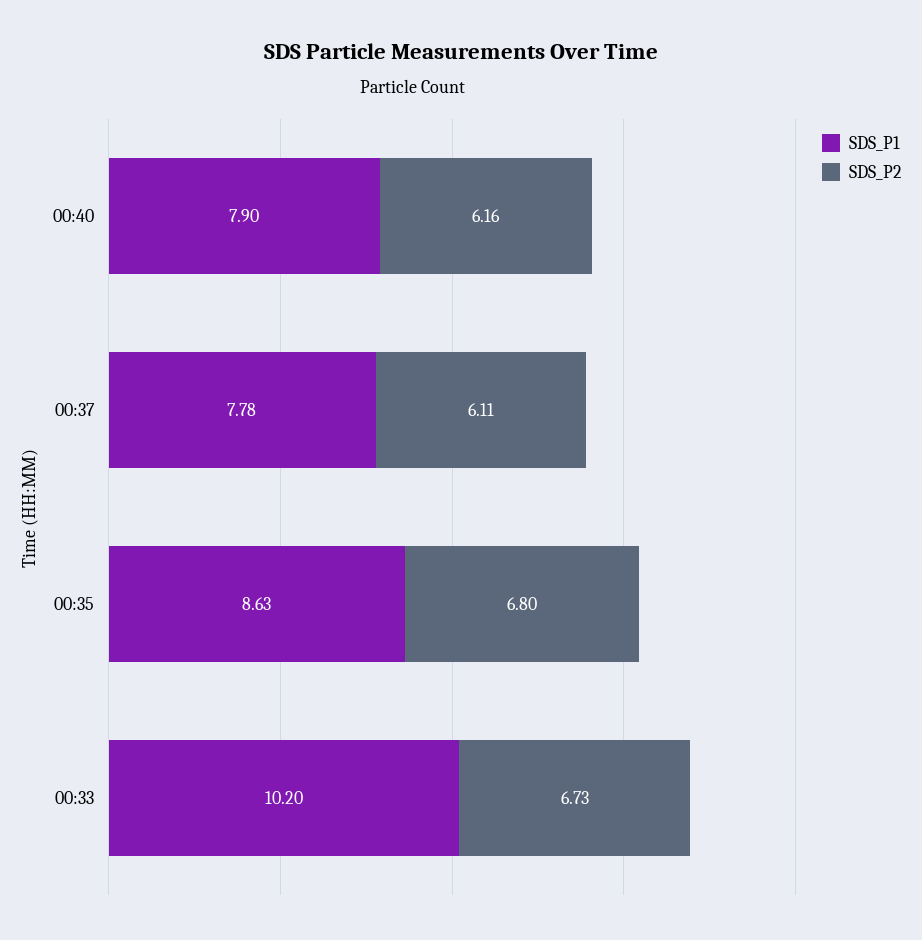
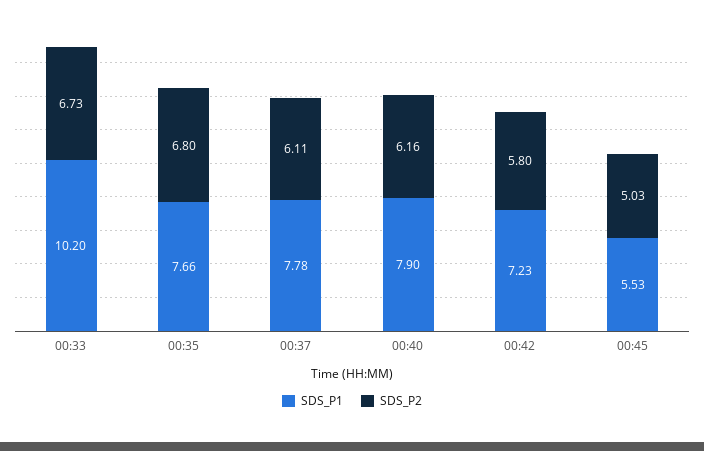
SDS_P1, 00:35: 8.63 -> 7.66
SDS_P1, 00:42: none -> 7.23
SDS_P2, 00:42: none -> 5.8
SDS_P1, 00:45: none -> 5.53
SDS_P2, 00:45: none -> 5.03

